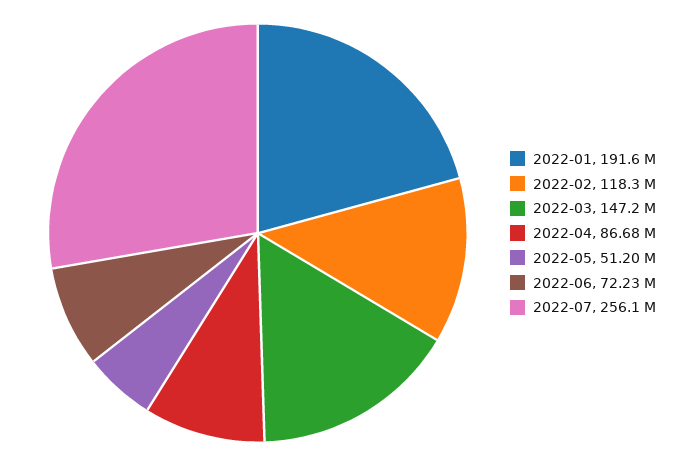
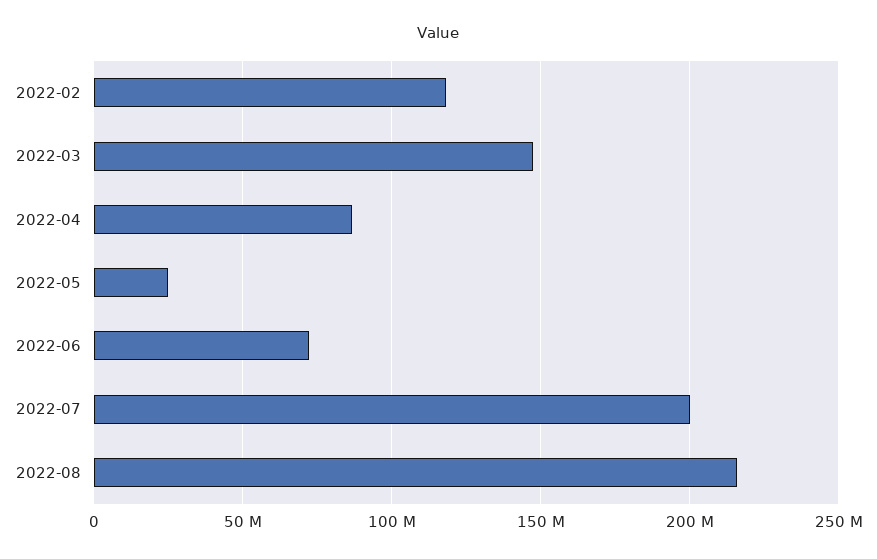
2022-01: 191600000 -> none
2022-05: 51200000 -> 25000000
2022-07: 256100000 -> 200000000
2022-08: none -> 215000000

